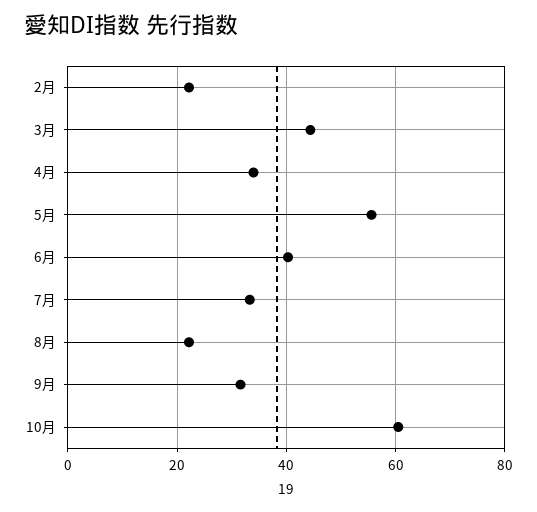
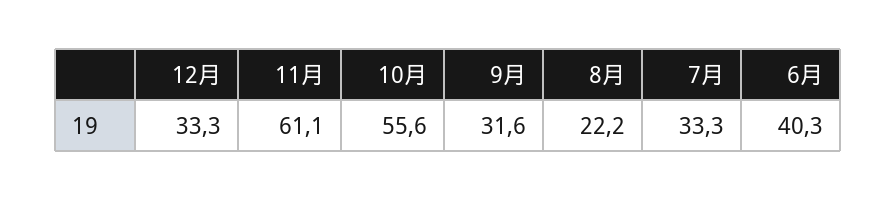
2月: 22 -> none
3月: 44 -> none
4月: 34 -> none
5月: 56 -> none
10月: 60 -> 55.6
12月: none -> 33.3
11月: none -> 61.1

